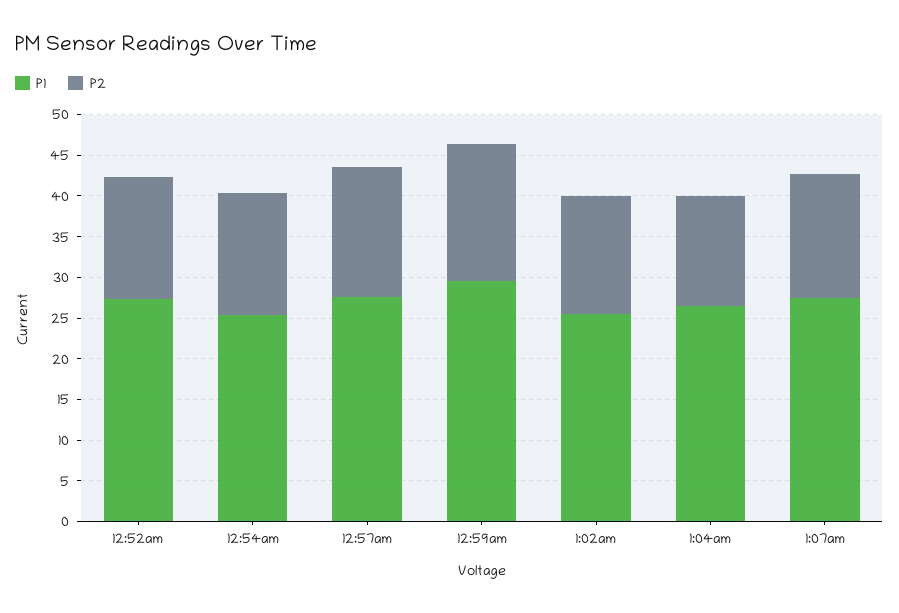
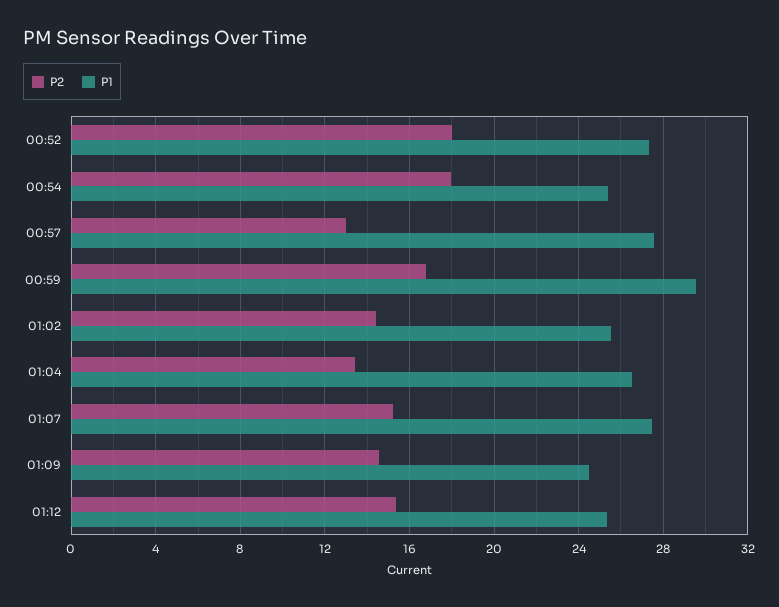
P2, 12:52am: 15 -> 18
P2, 12:54am: 15 -> 18
P2, 12:57am: 16 -> 13
P2, 01:09: none -> 14.5
P1, 01:09: none -> 24.5
P2, 01:12: none -> 15.5
P1, 01:12: none -> 25.5

